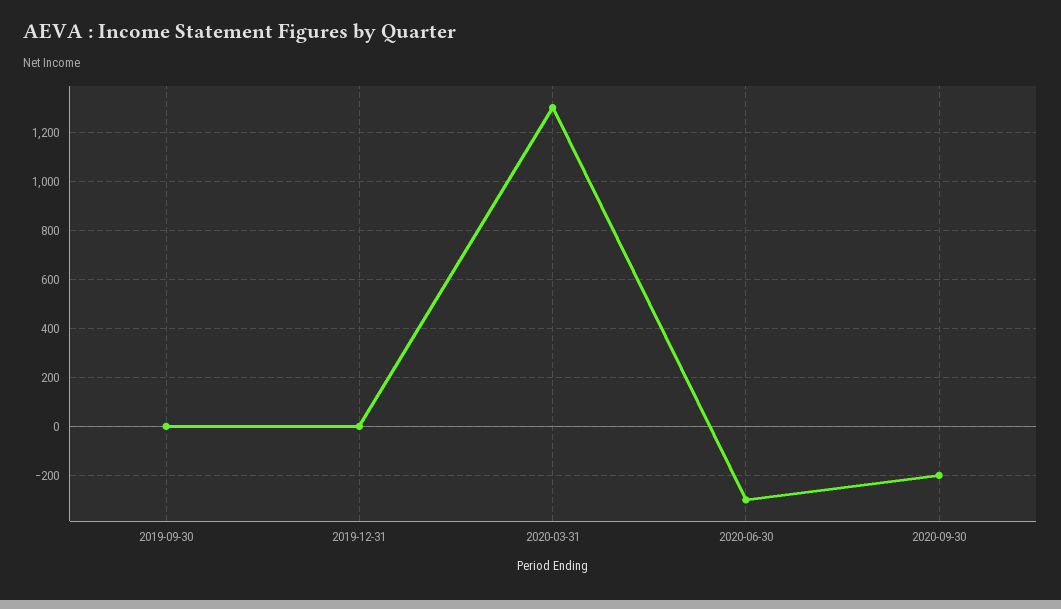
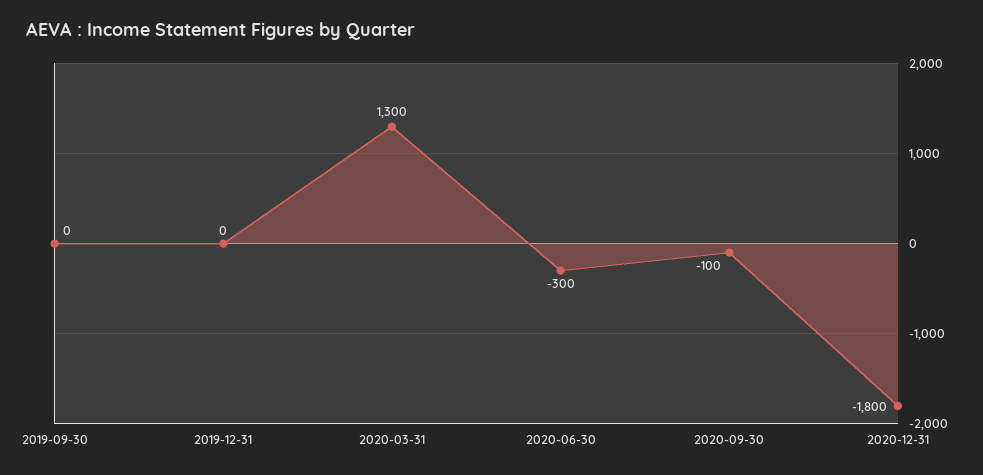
2020-09-30: -200 -> -100
2020-12-31: none -> -1800

